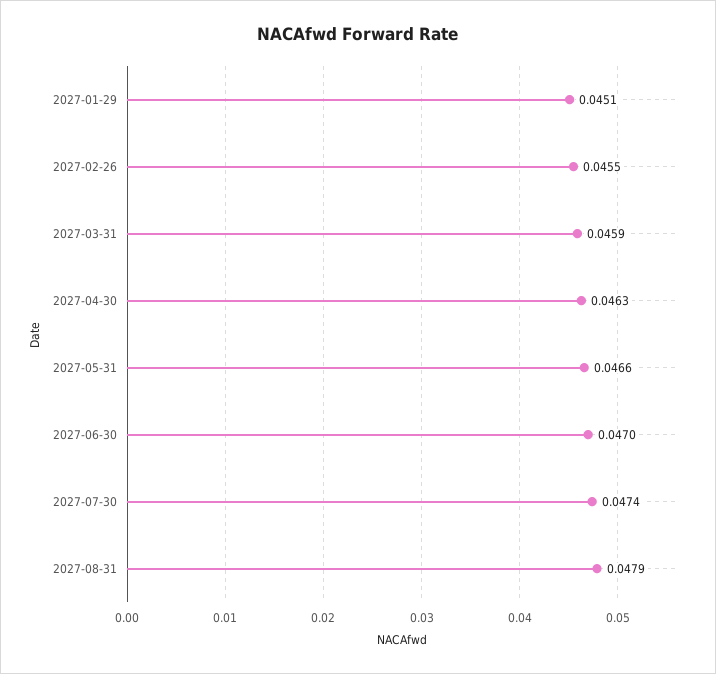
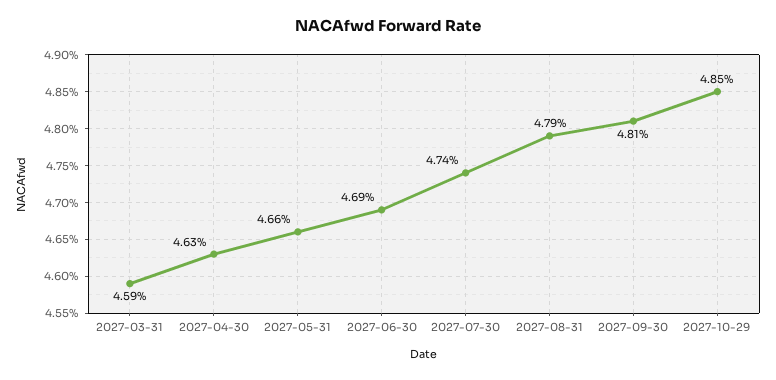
2027-01-29: 0.0451 -> none
2027-02-26: 0.0455 -> none
2027-06-30: 0.047 -> 0.0469
2027-09-30: none -> 0.0481
2027-10-29: none -> 0.0485

